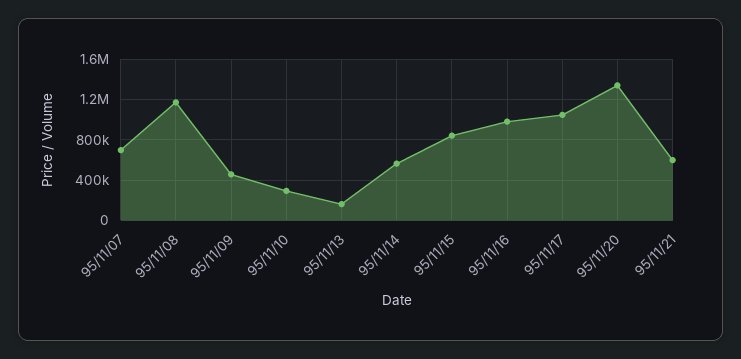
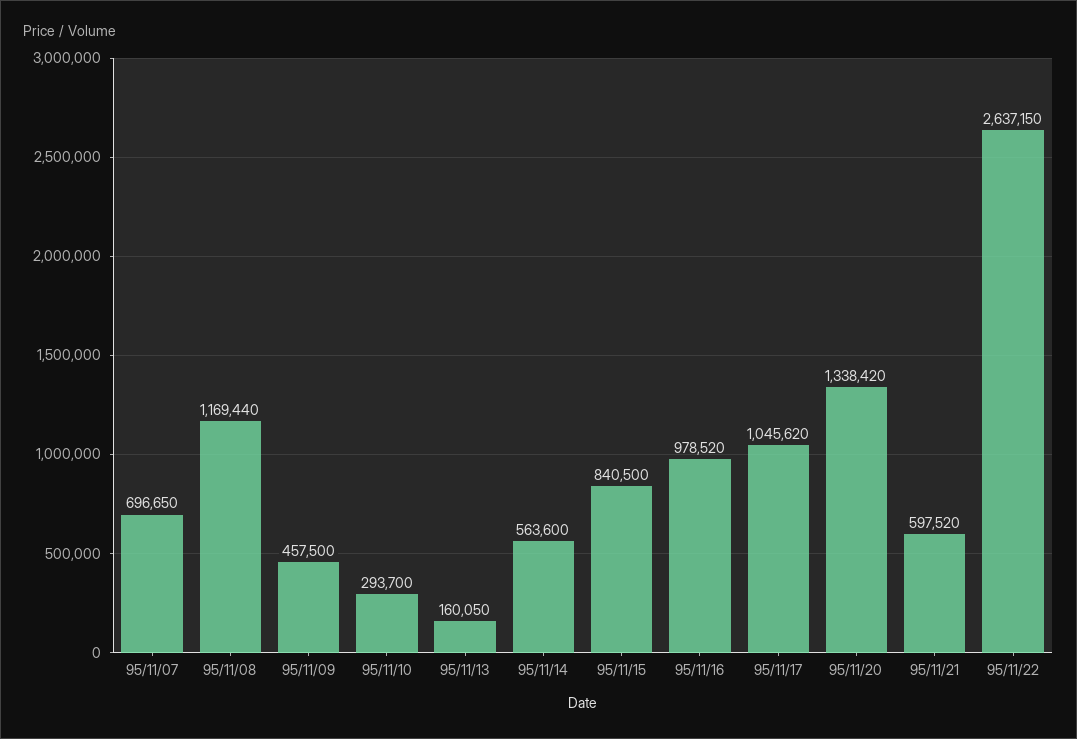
95/11/22: none -> 2637150

